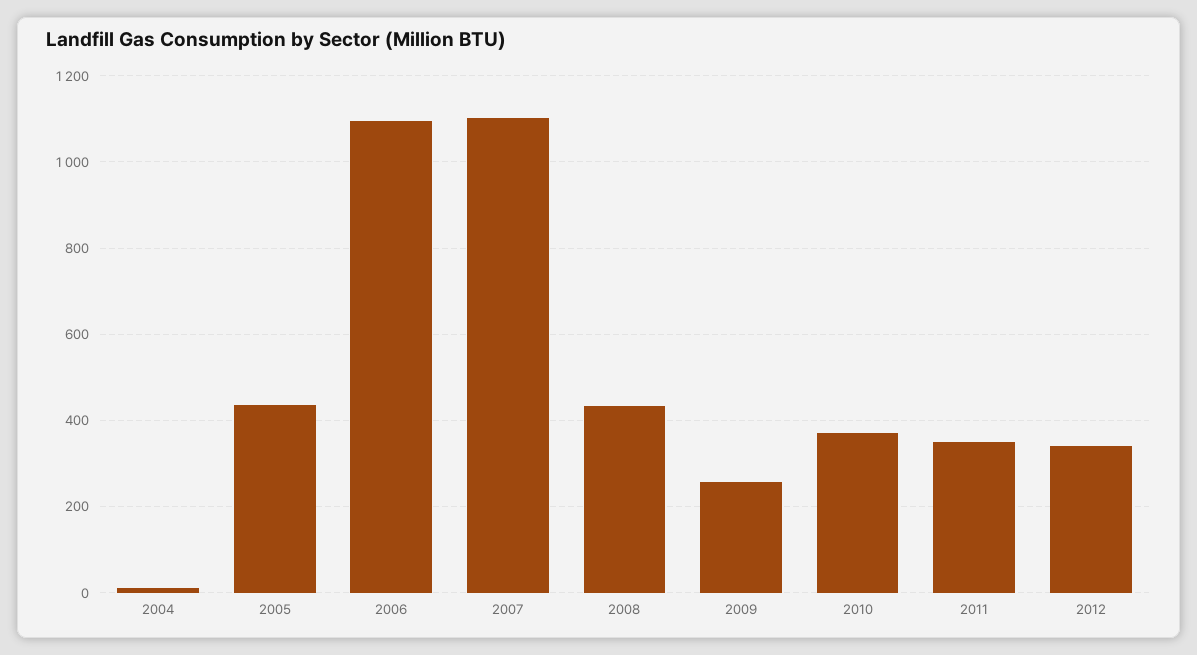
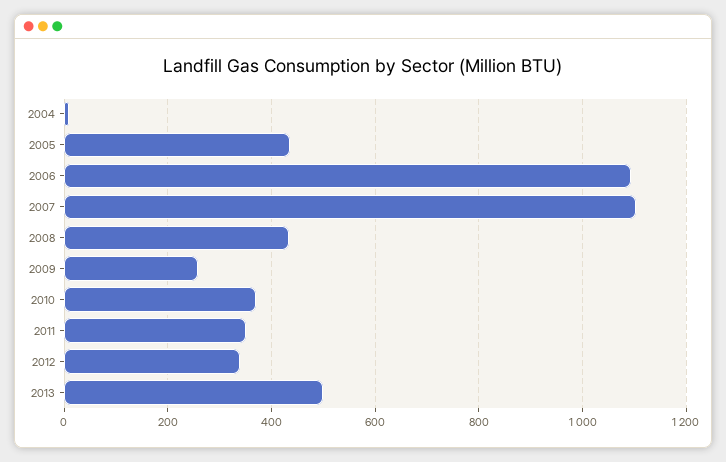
2013: none -> 500

